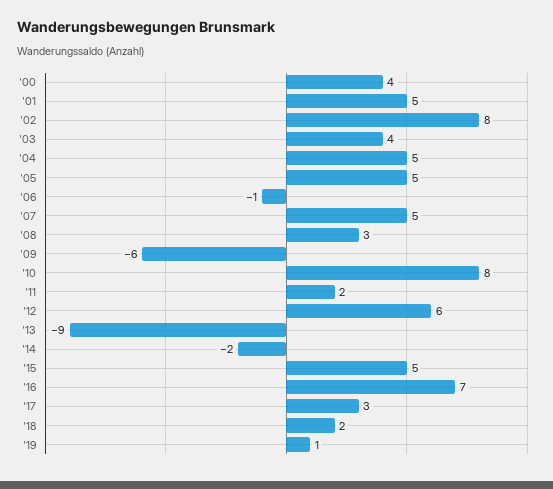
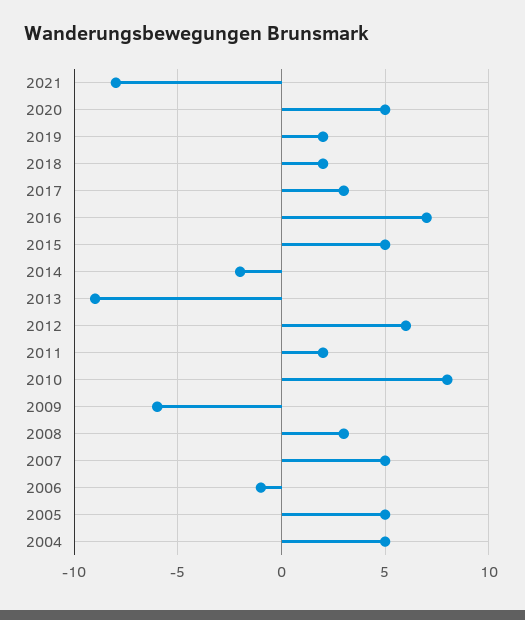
'00: 4 -> none
'01: 5 -> none
'02: 8 -> none
'03: 4 -> none
'19: 1 -> 2
2021: none -> -8
2020: none -> 5

